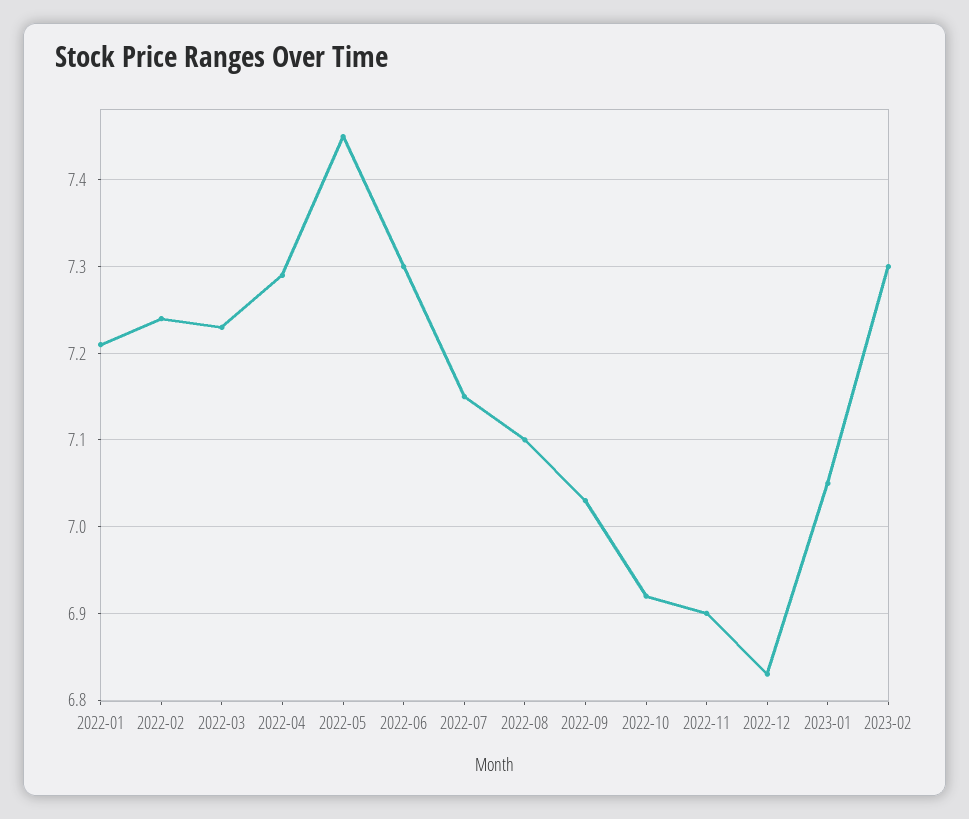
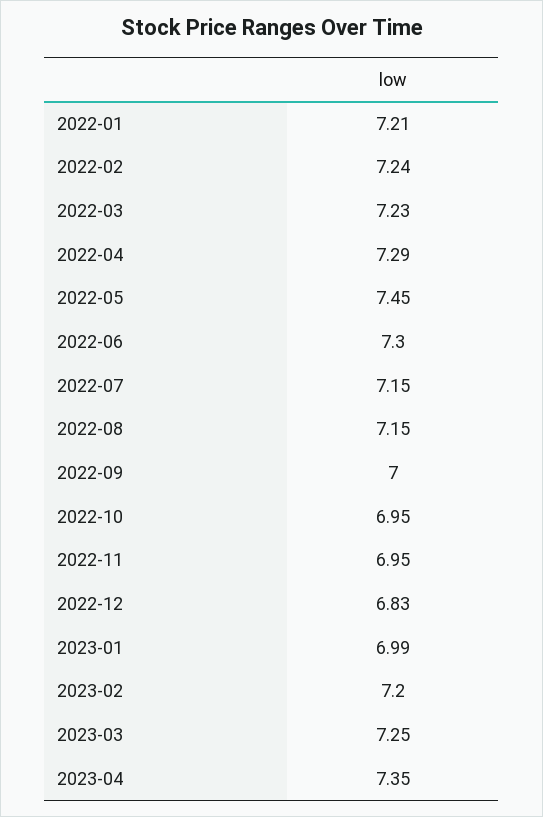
2022-08: 7.1 -> 7.15
2022-09: 7.03 -> 7
2022-10: 6.92 -> 6.95
2022-11: 6.9 -> 6.95
2023-01: 7.05 -> 6.99
2023-02: 7.3 -> 7.2
2023-03: none -> 7.25
2023-04: none -> 7.35

